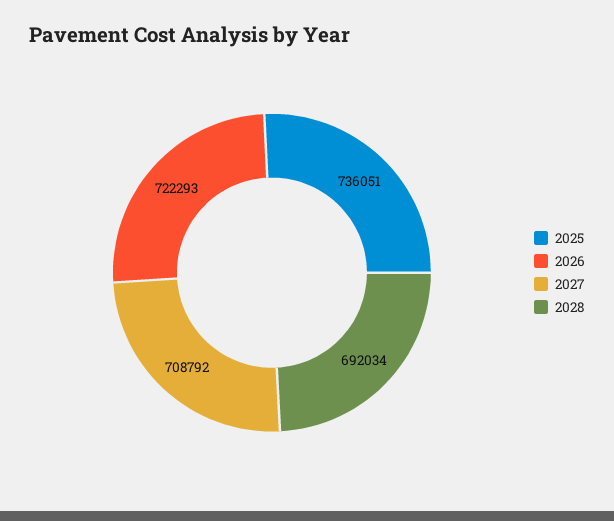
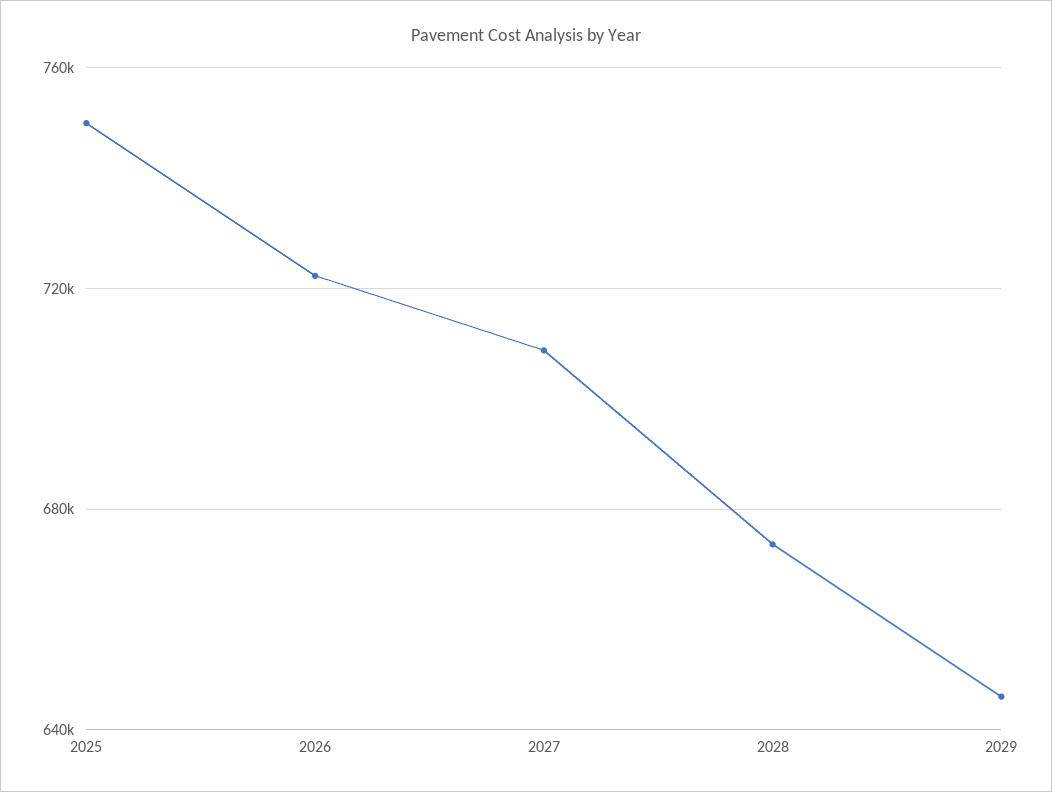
2025: 736051 -> 750000
2028: 692034 -> 675000
2029: none -> 645000

